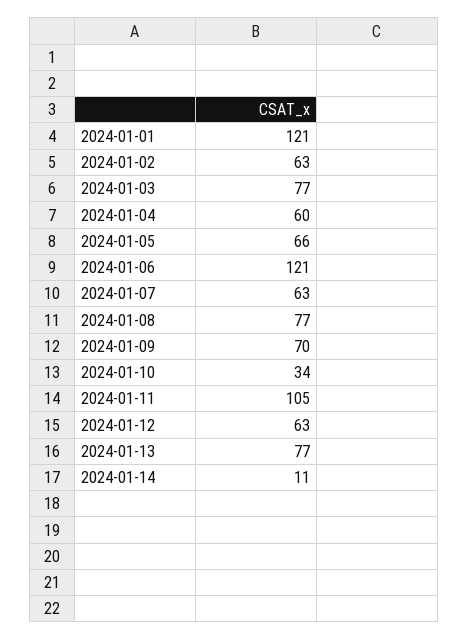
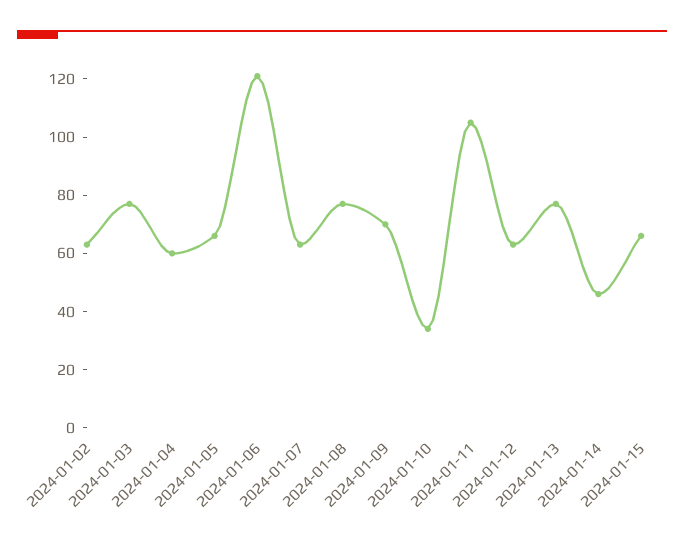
2024-01-01: 121 -> none
2024-01-14: 11 -> 45
2024-01-15: none -> 65

